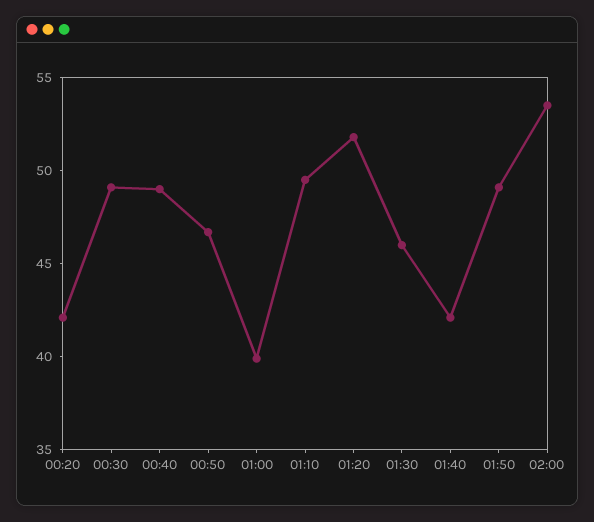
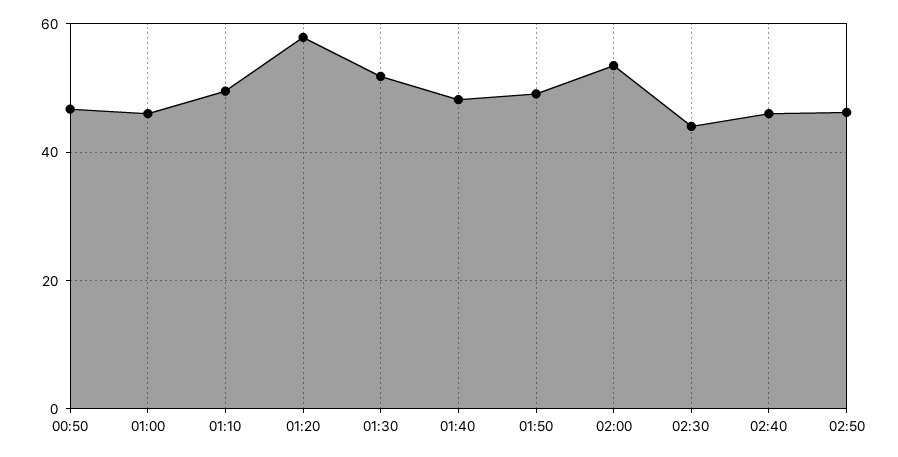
00:20: 42 -> none
00:30: 49 -> none
00:40: 49 -> none
01:00: 40 -> 46
01:20: 52 -> 58
01:30: 46 -> 52
01:40: 42 -> 48
02:30: none -> 44
02:40: none -> 46
02:50: none -> 46

